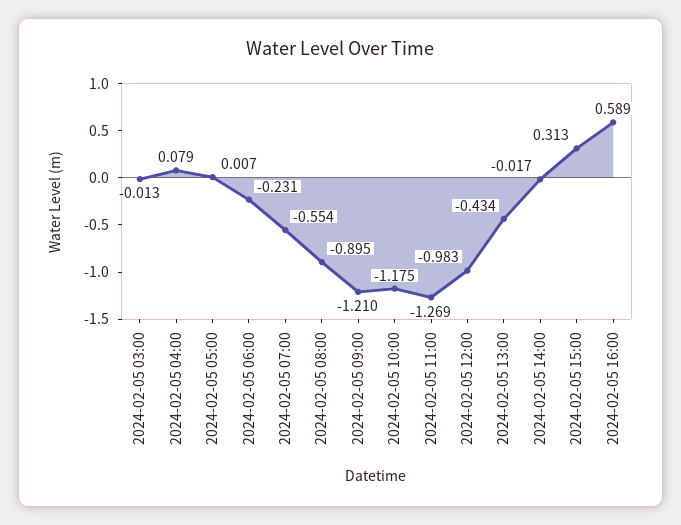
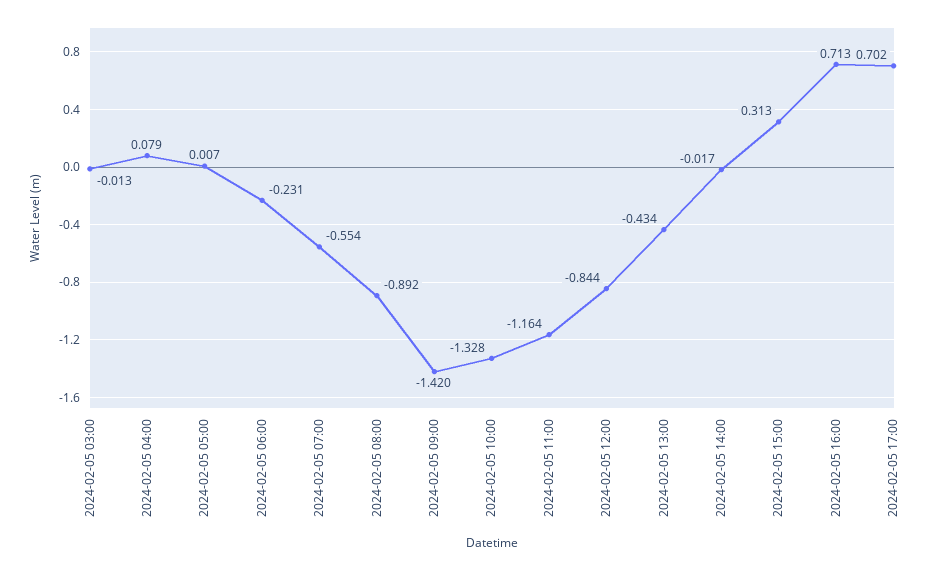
2024-02-05 08:00: -0.895 -> -0.892
2024-02-05 09:00: -1.21 -> -1.42
2024-02-05 10:00: -1.175 -> -1.328
2024-02-05 11:00: -1.269 -> -1.164
2024-02-05 12:00: -0.983 -> -0.844
2024-02-05 16:00: 0.589 -> 0.713
2024-02-05 17:00: none -> 0.702

